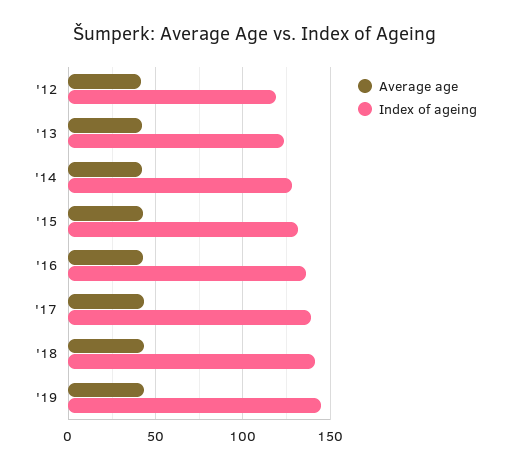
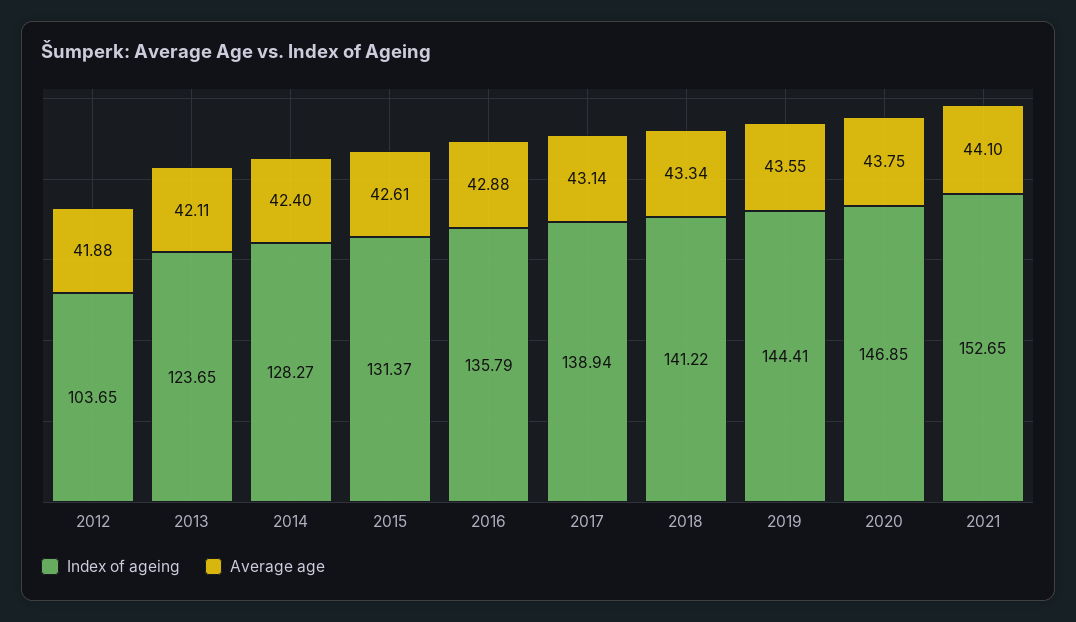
Index of ageing, '12: 120 -> 103.65
Index of ageing, 2020: none -> 146.85
Average age, 2020: none -> 43.75
Index of ageing, 2021: none -> 152.65
Average age, 2021: none -> 44.1

